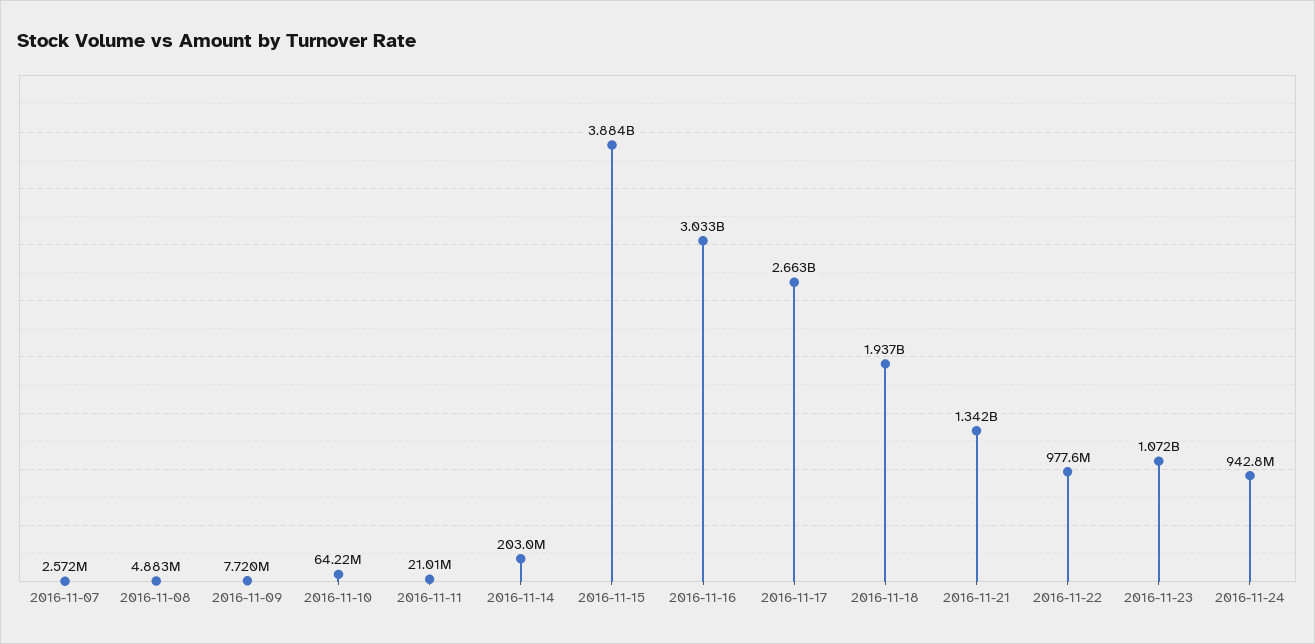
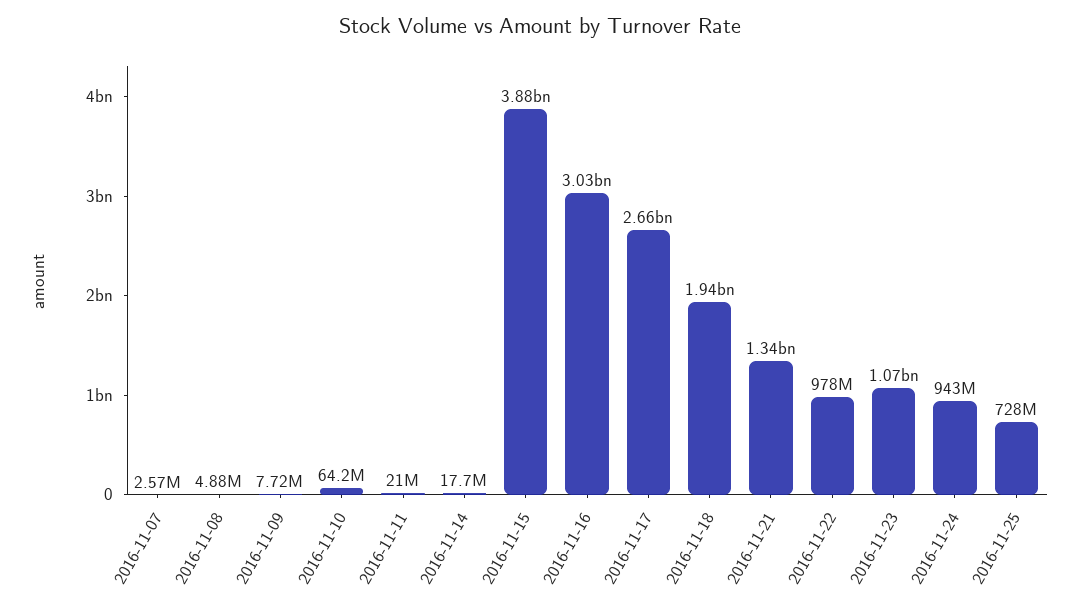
2016-11-14: 203000000 -> 17700000
2016-11-25: none -> 728000000

